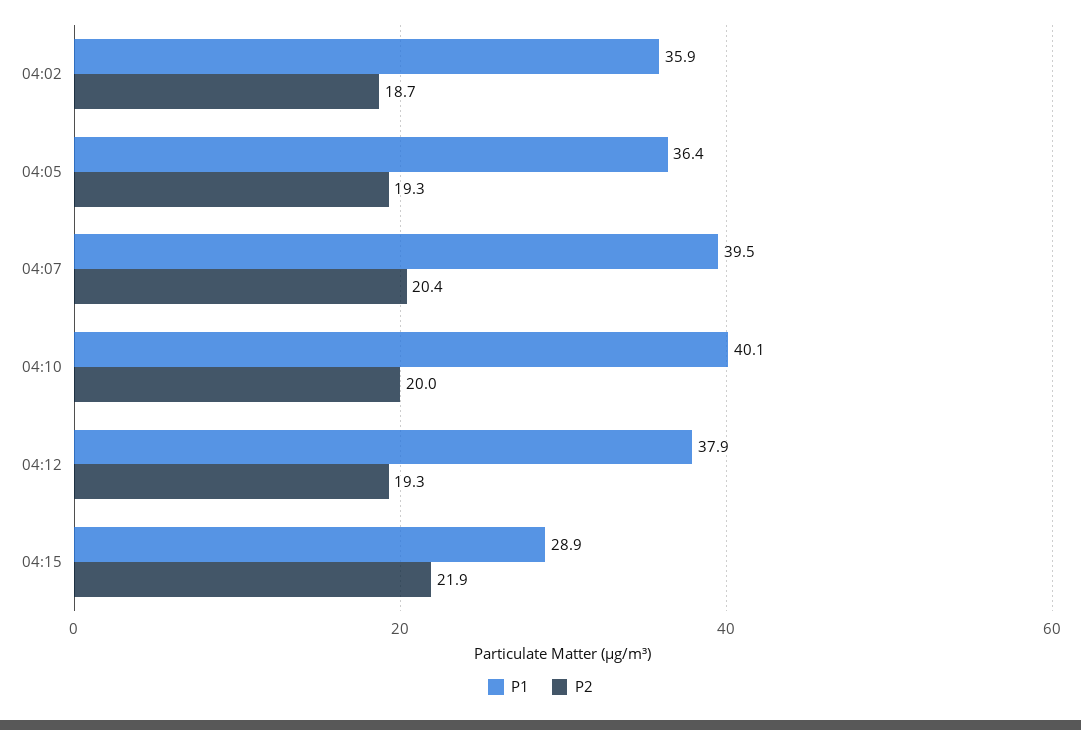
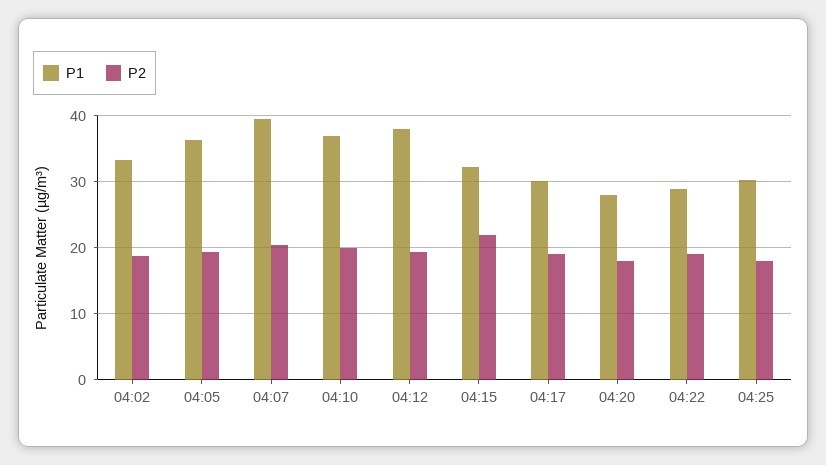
P1, 04:02: 35.9 -> 33
P1, 04:10: 40.1 -> 37
P1, 04:15: 28.9 -> 32
P1, 04:17: none -> 30
P2, 04:17: none -> 19
P1, 04:20: none -> 28
P2, 04:20: none -> 18
P1, 04:22: none -> 29
P2, 04:22: none -> 19
P1, 04:25: none -> 30
P2, 04:25: none -> 18

